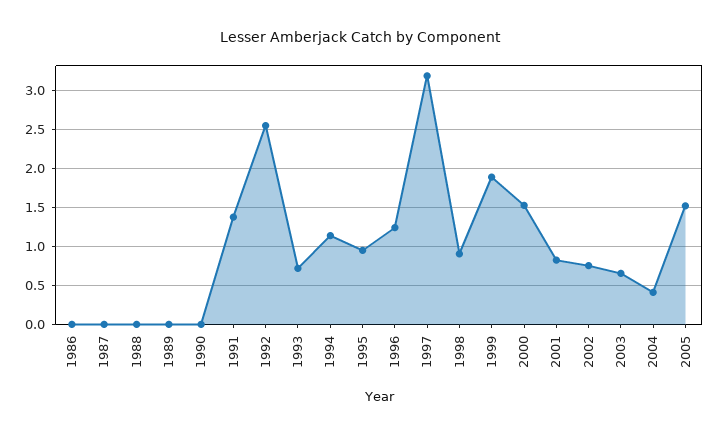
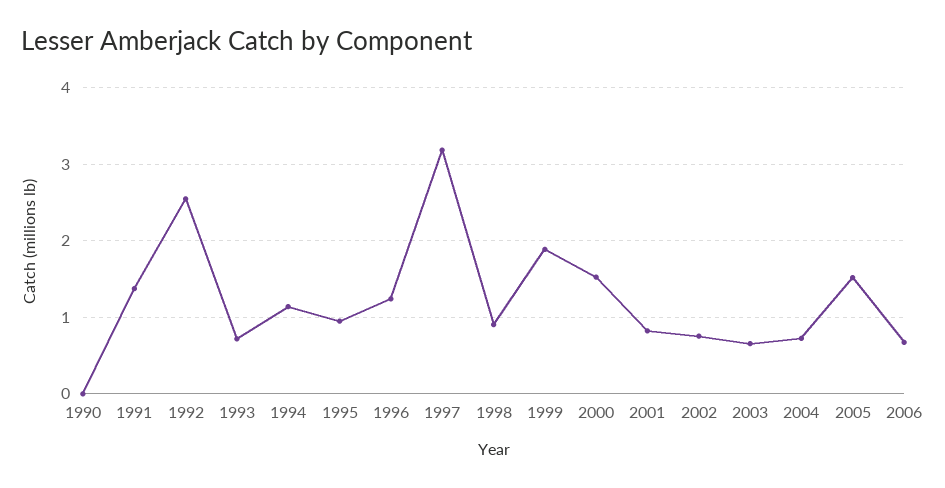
1986: 0 -> none
1987: 0 -> none
1988: 0 -> none
1989: 0 -> none
2004: 0.4 -> 0.7
2006: none -> 0.7

